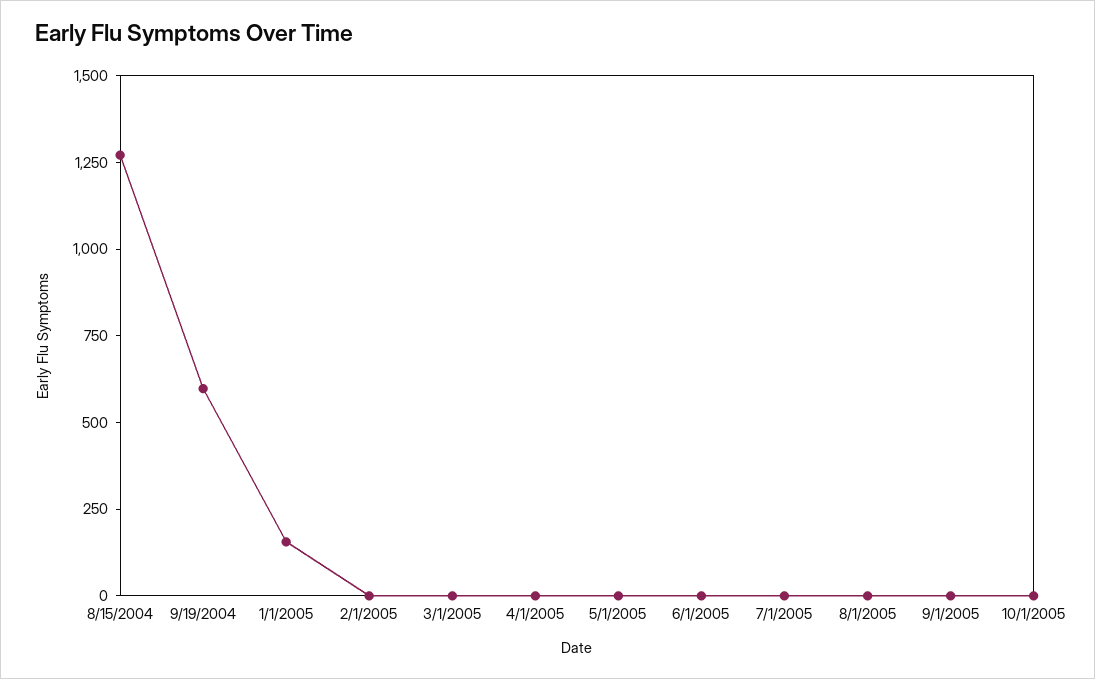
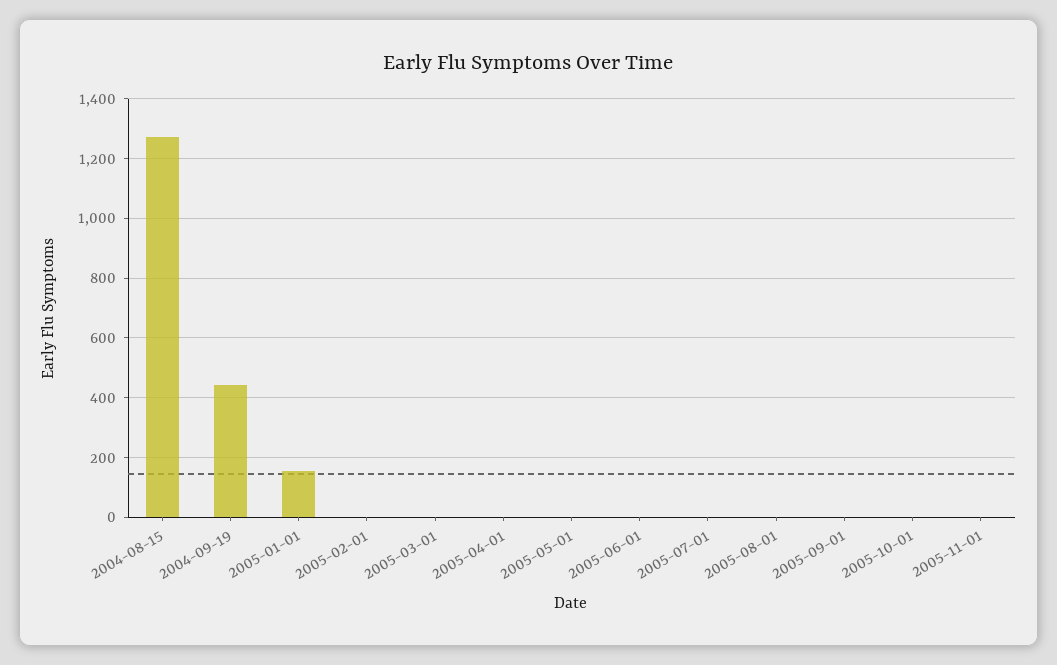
9/19/2004: 600 -> 450
2005-11-01: none -> 0

